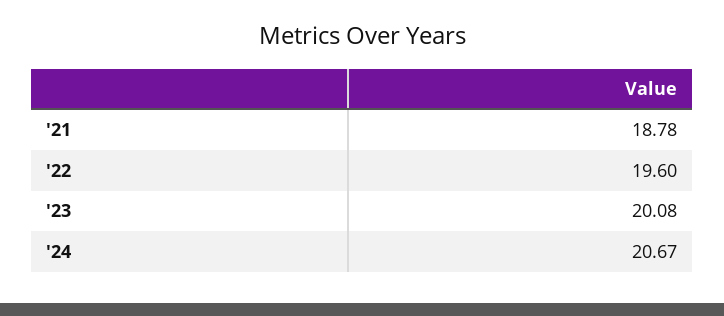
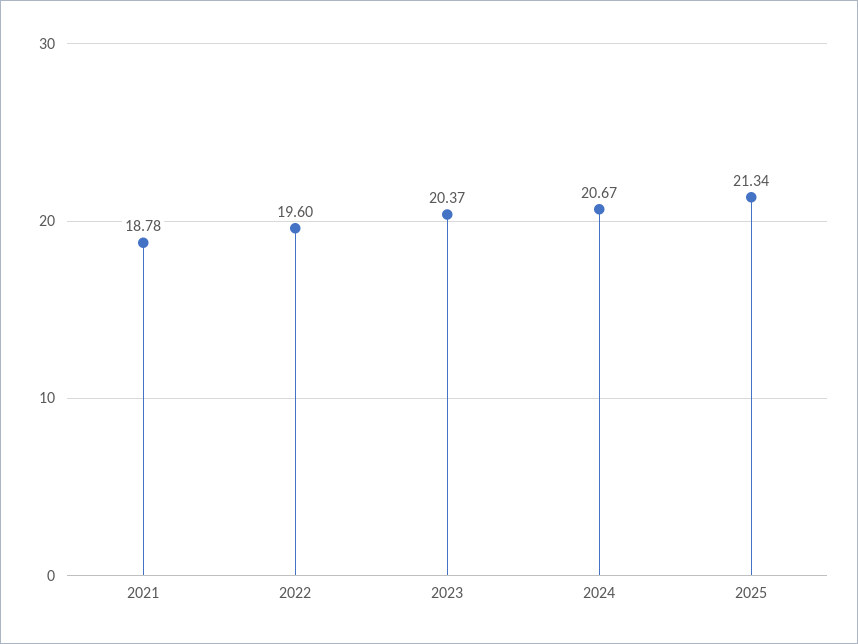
'23: 20.08 -> 20.37
2025: none -> 21.34

